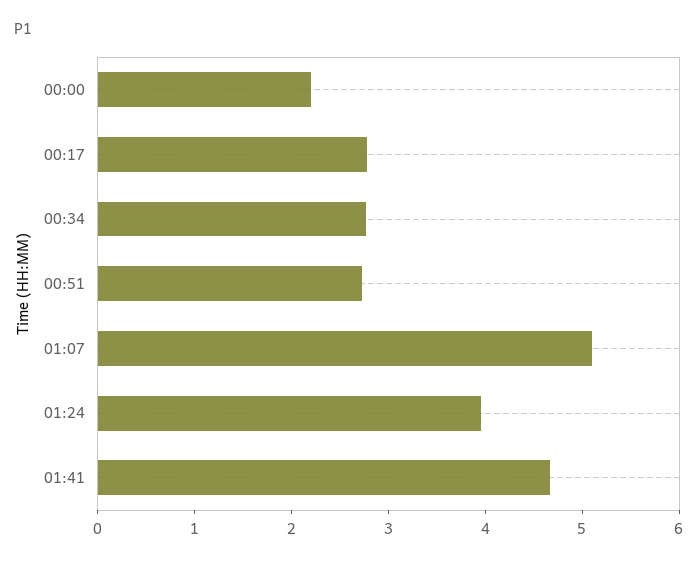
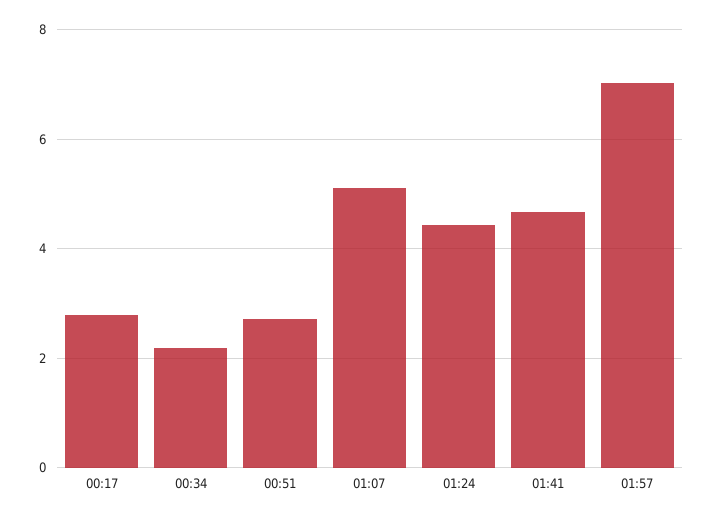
00:00: 2.2 -> none
00:34: 2.8 -> 2.2
01:24: 4 -> 4.4
01:57: none -> 7

